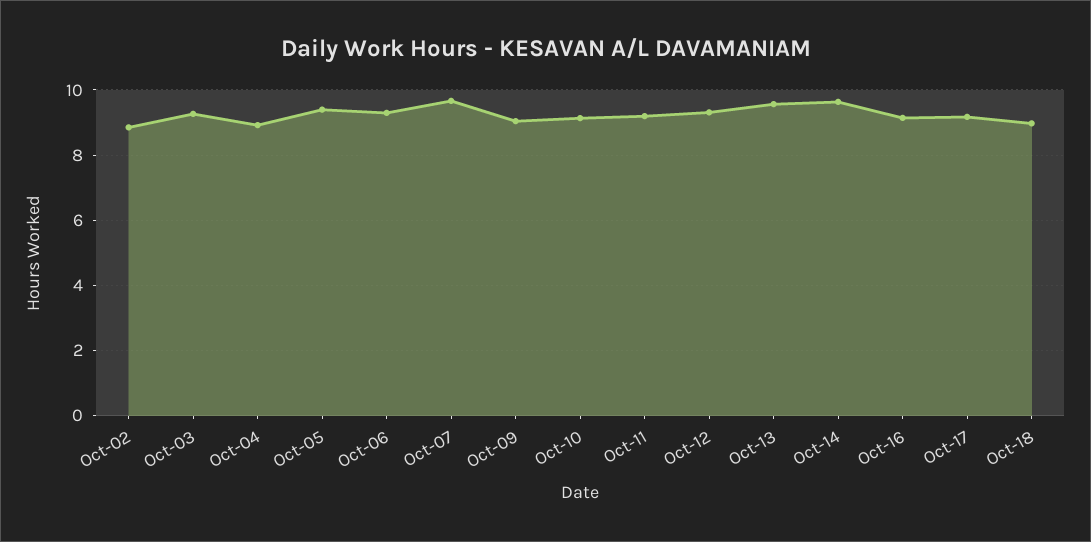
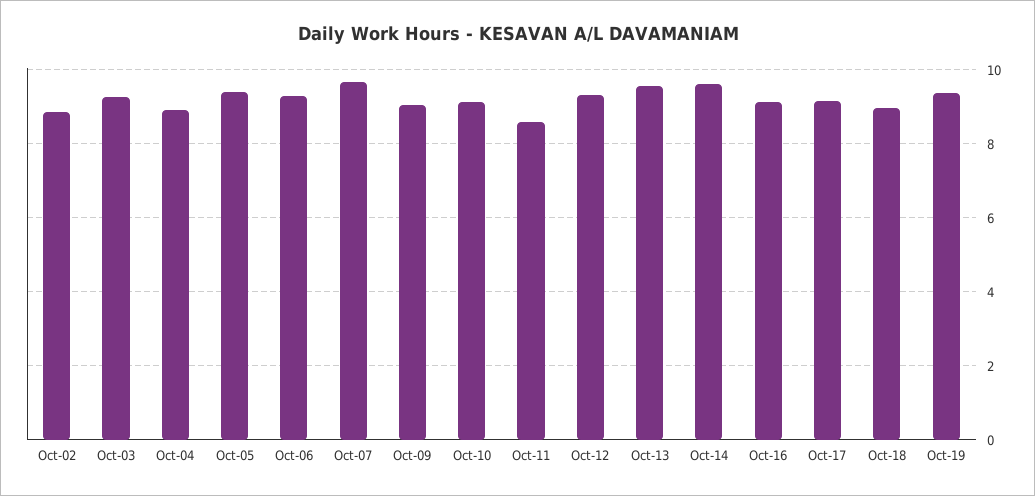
Oct-11: 9.2 -> 8.6
Oct-19: none -> 9.4

